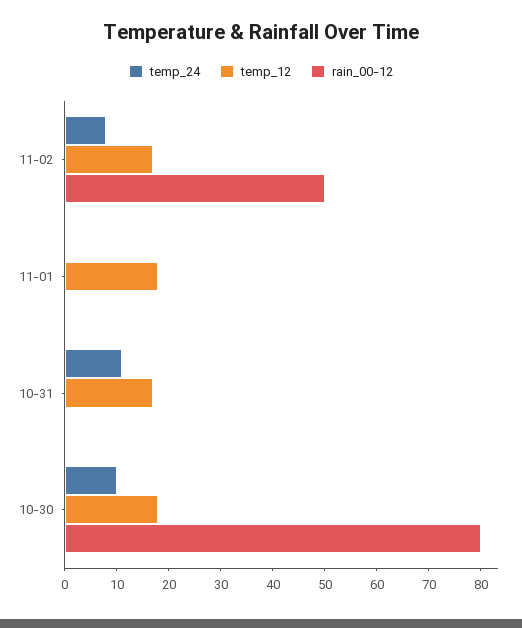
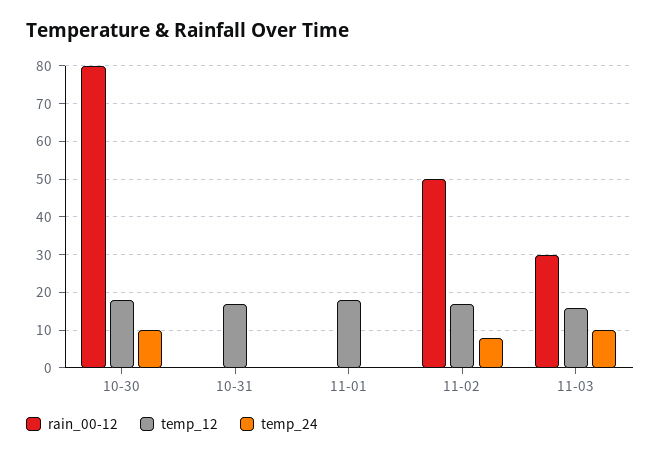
temp_24, 10-31: 10 -> 0
rain_00-12, 11-03: none -> 30
temp_12, 11-03: none -> 15
temp_24, 11-03: none -> 10

